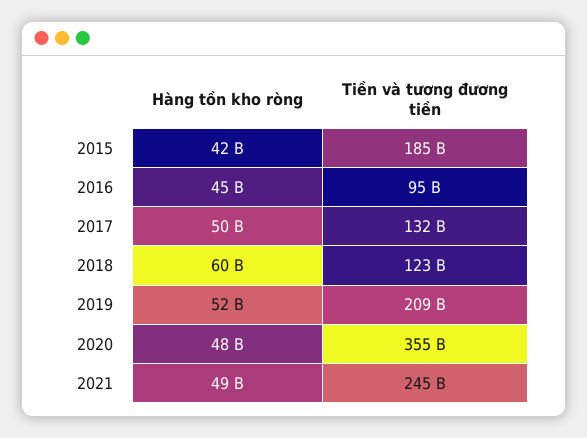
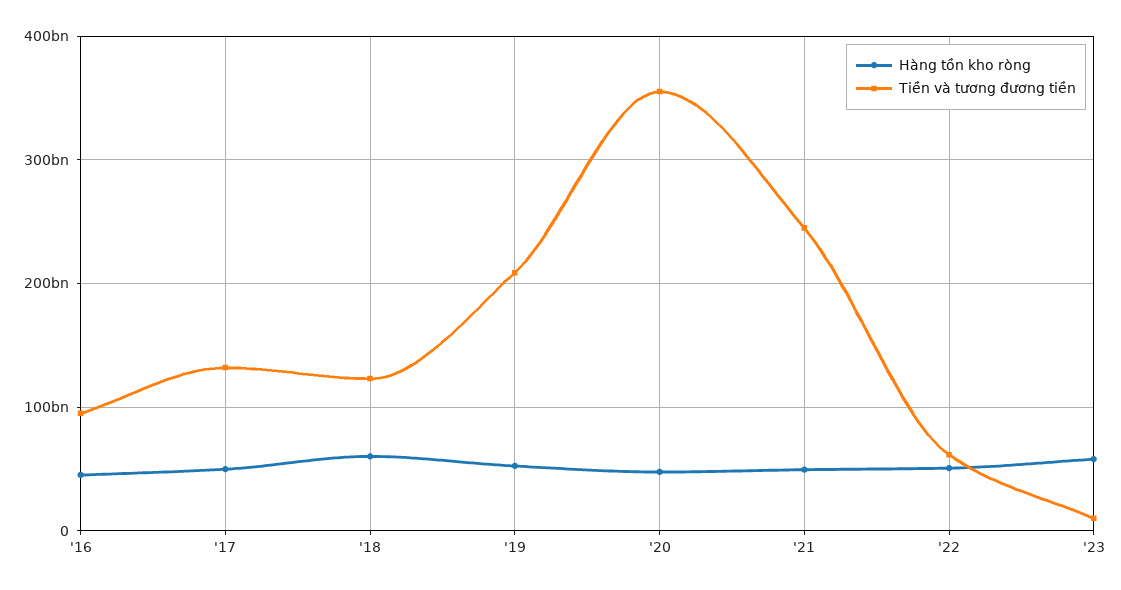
Hàng tồn kho ròng, 2015: 42000000000 -> none
Tiền và tương đương tiền, 2015: 185000000000 -> none
Hàng tồn kho ròng, '22: none -> 50000000000
Tiền và tương đương tiền, '22: none -> 60000000000
Hàng tồn kho ròng, '23: none -> 60000000000
Tiền và tương đương tiền, '23: none -> 10000000000

